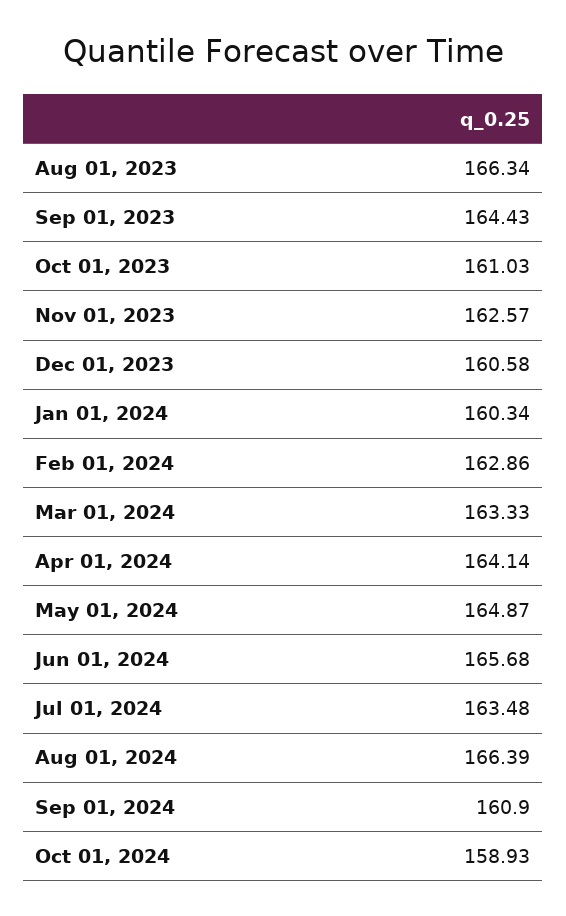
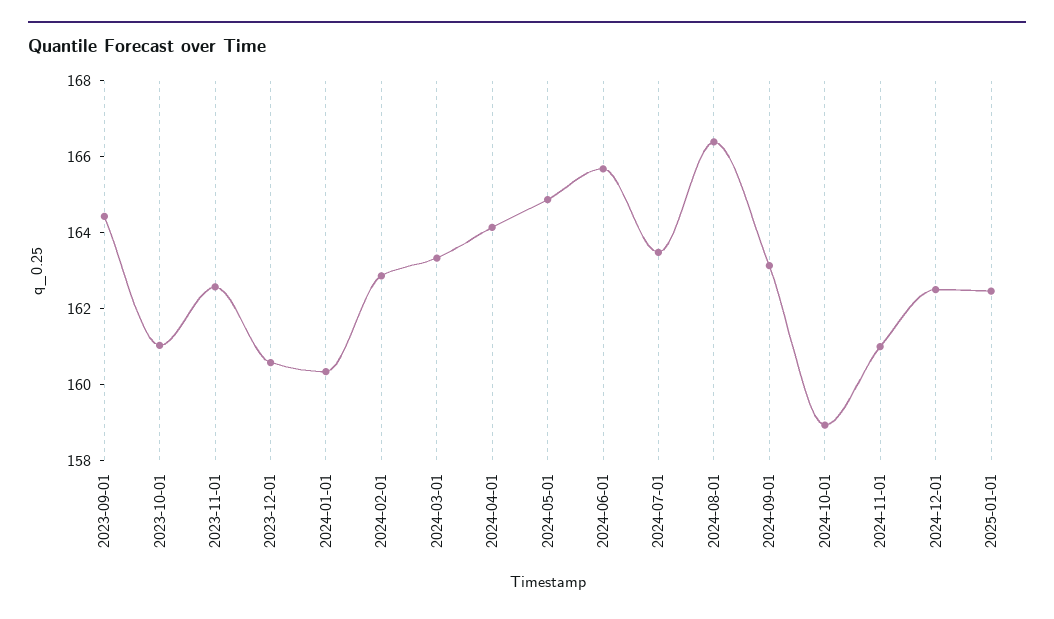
Aug 01, 2023: 166.34 -> none
Sep 01, 2024: 160.9 -> 163
2024-11-01: none -> 161
2024-12-01: none -> 162.5
2025-01-01: none -> 162.5

